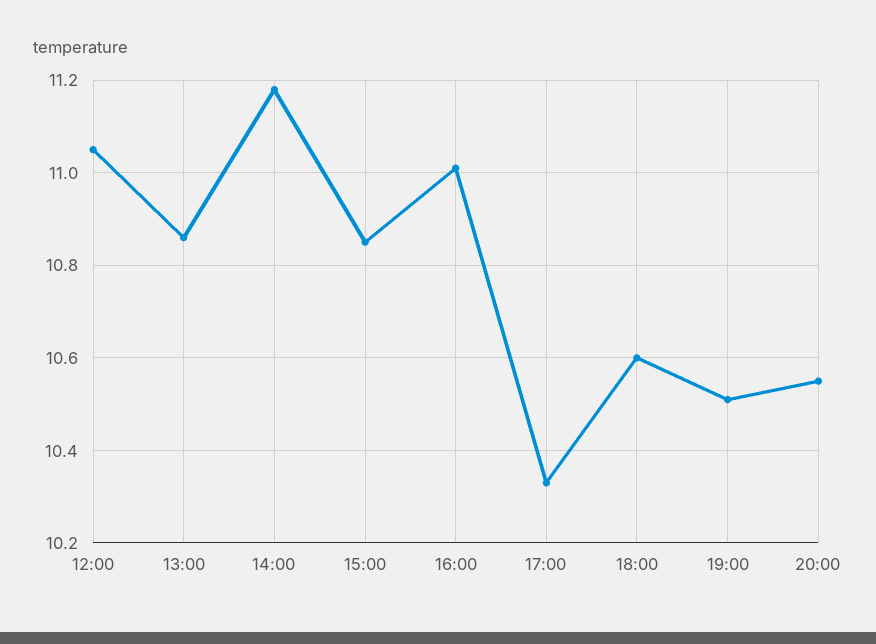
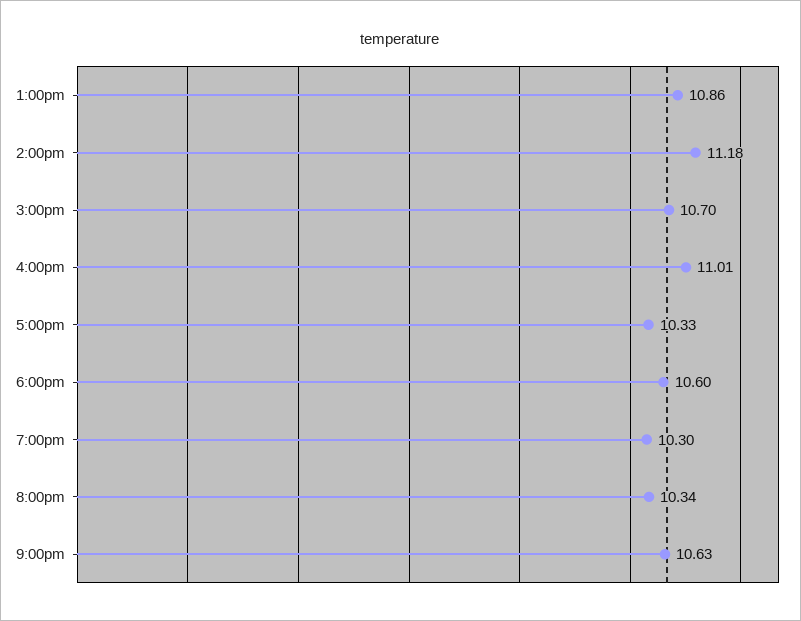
12:00: 11.05 -> none
15:00: 10.85 -> 10.7
19:00: 10.5 -> 10.3
20:00: 10.55 -> 10.34
9:00pm: none -> 10.63

